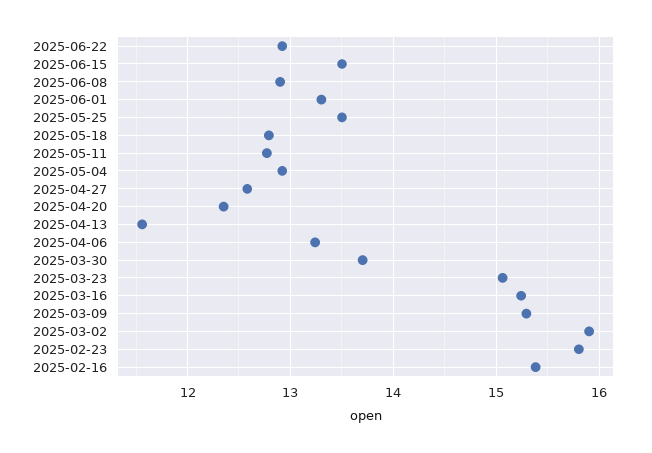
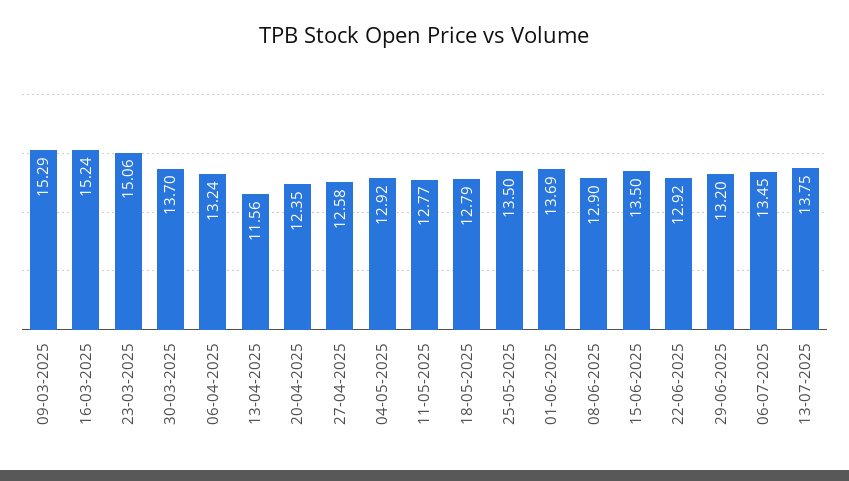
2025-06-01: 13.3 -> 13.69
2025-03-02: 15.9 -> none
2025-02-23: 15.8 -> none
2025-02-16: 15.4 -> none
29-06-2025: none -> 13.2
06-07-2025: none -> 13.45
13-07-2025: none -> 13.75

